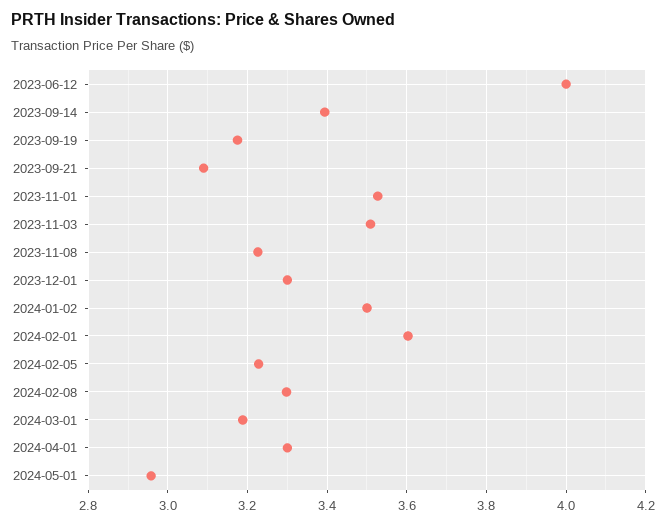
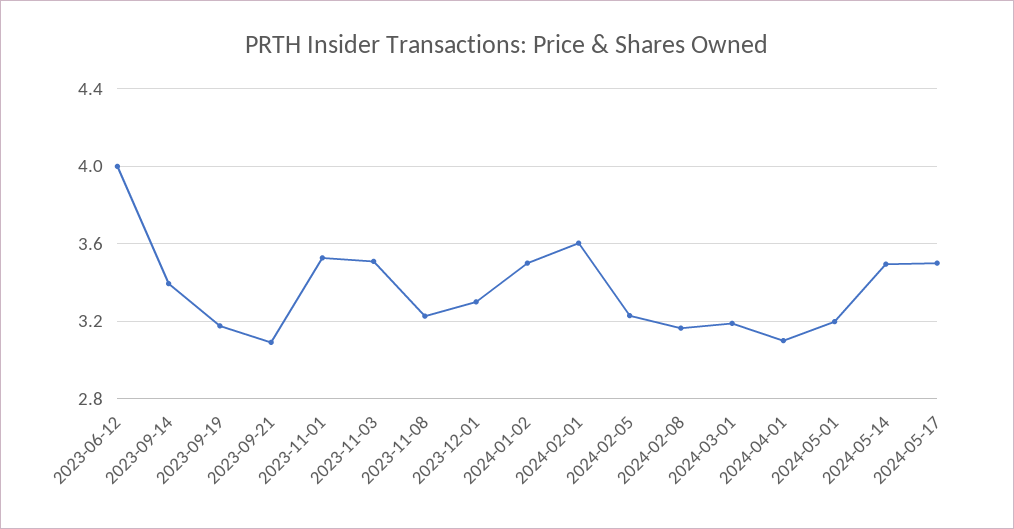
2024-02-08: 3.3 -> 3.15
2024-04-01: 3.3 -> 3.1
2024-05-01: 2.96 -> 3.2
2024-05-14: none -> 3.5
2024-05-17: none -> 3.5

